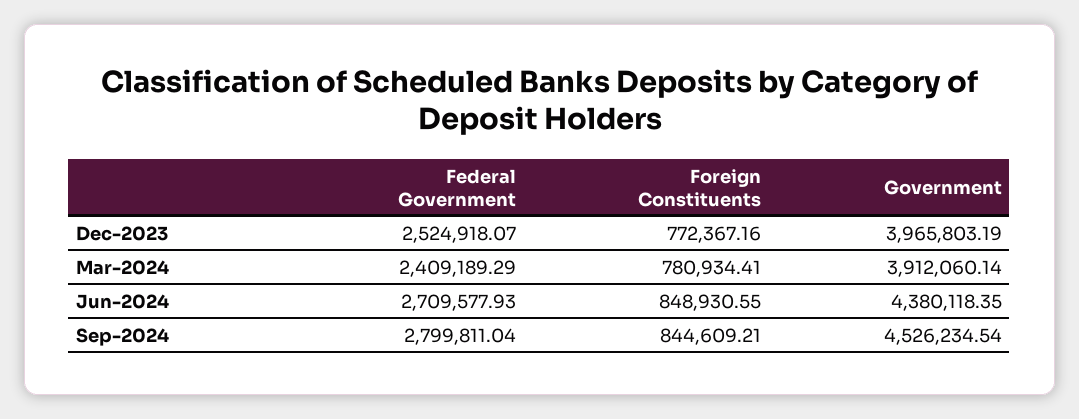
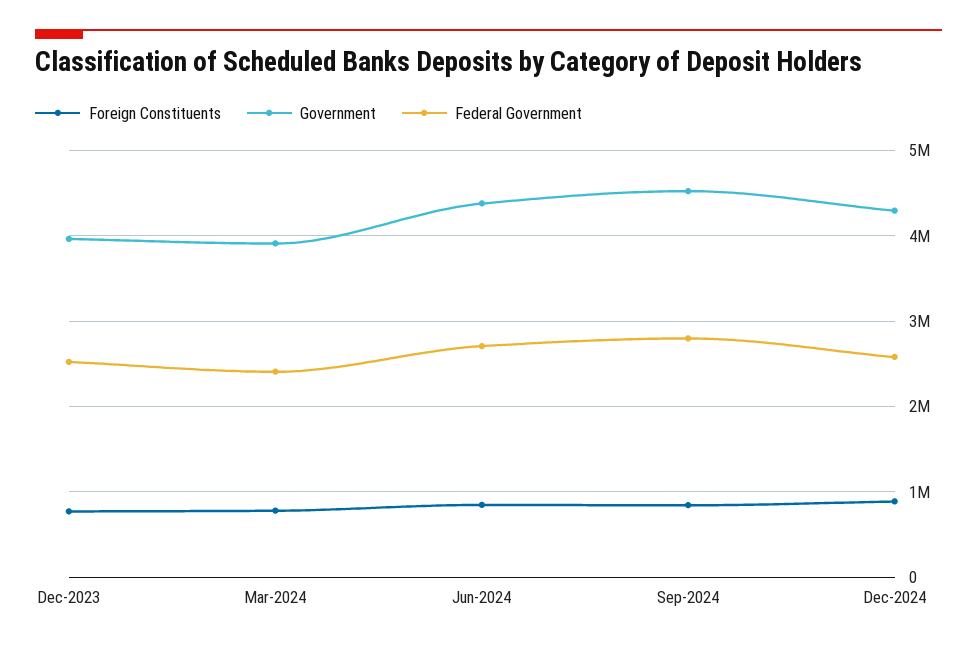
Foreign Constituents, Dec-2024: none -> 900000
Government, Dec-2024: none -> 4300000
Federal Government, Dec-2024: none -> 2600000

